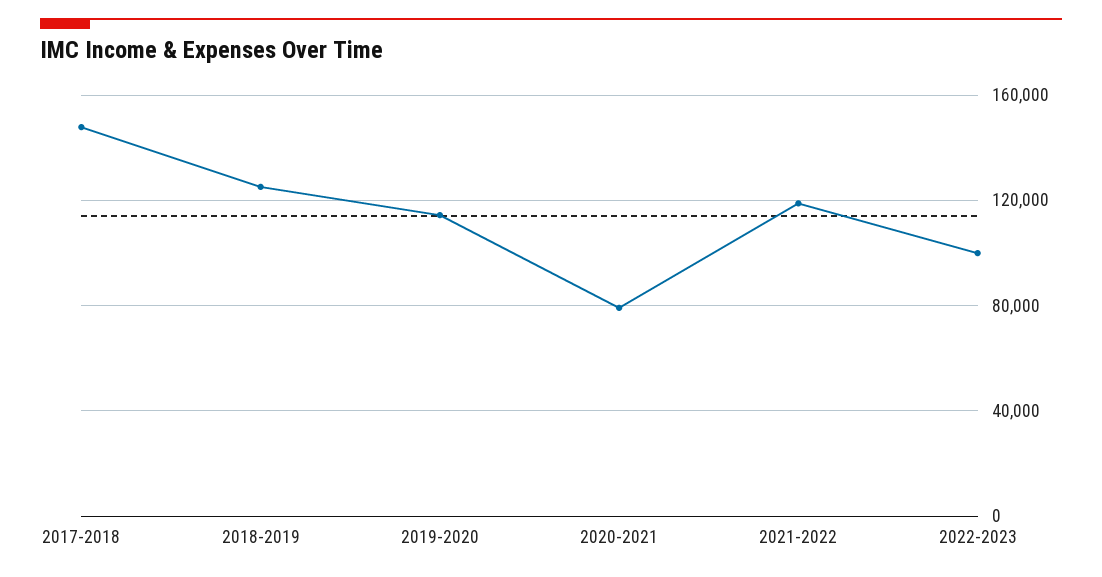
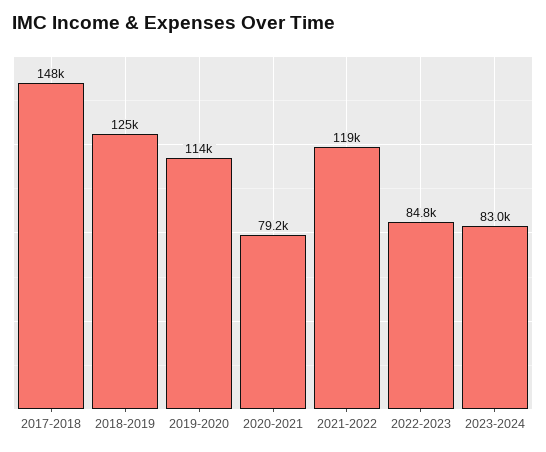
2022-2023: 100000 -> 84800
2023-2024: none -> 83000

